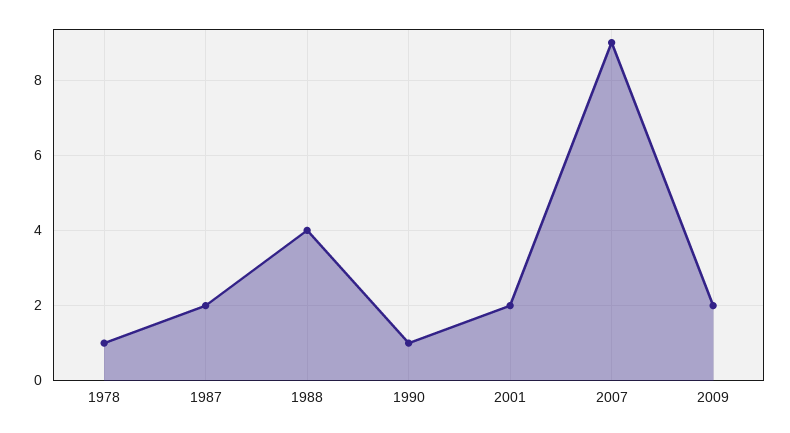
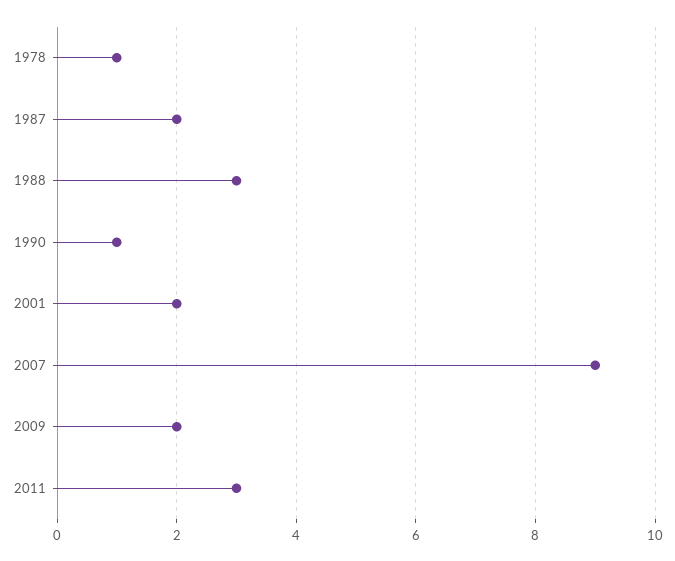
1988: 4 -> 3
2011: none -> 3

